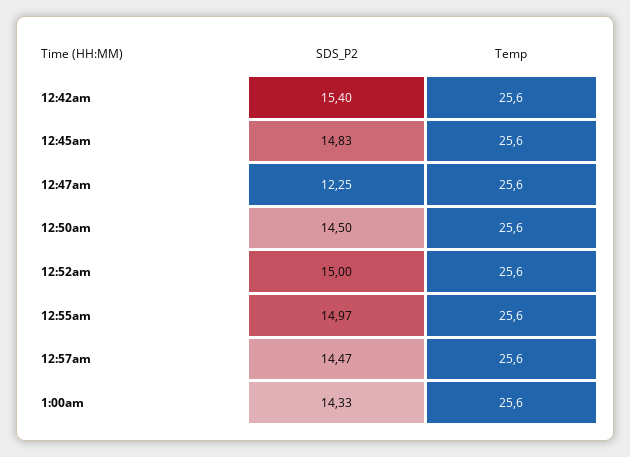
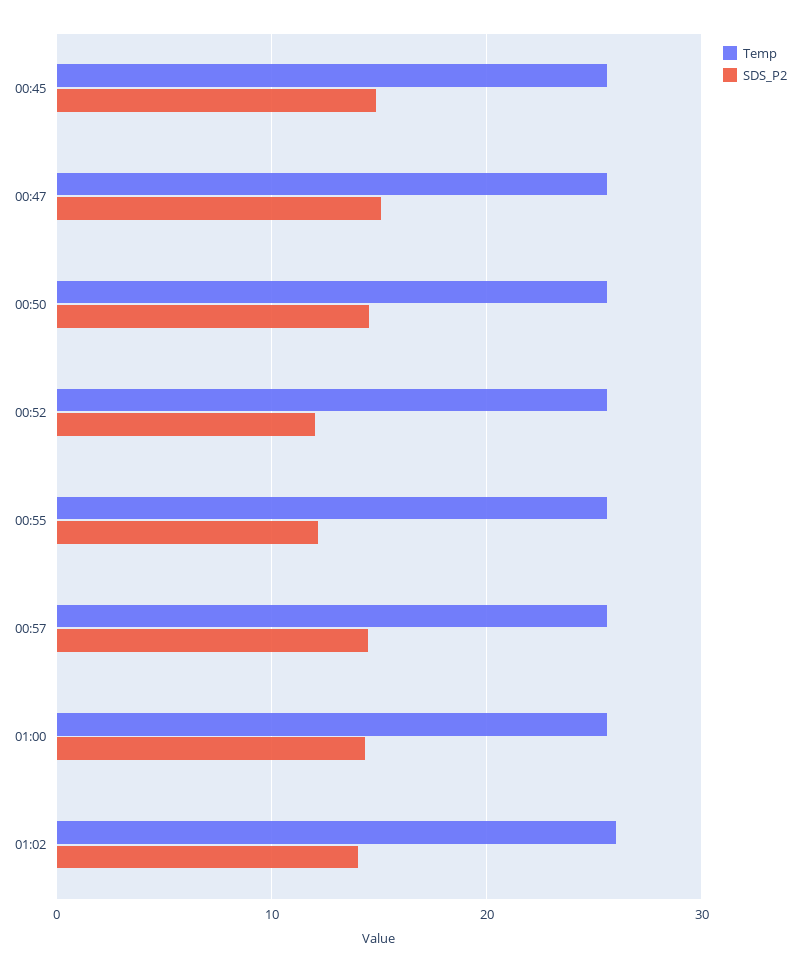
SDS_P2, 12:42am: 15.4 -> none
Temp, 12:42am: 25.6 -> none
SDS_P2, 12:47am: 12.25 -> 15
SDS_P2, 12:52am: 15 -> 12
SDS_P2, 12:55am: 14.97 -> 12
Temp, 01:02: none -> 26
SDS_P2, 01:02: none -> 14

